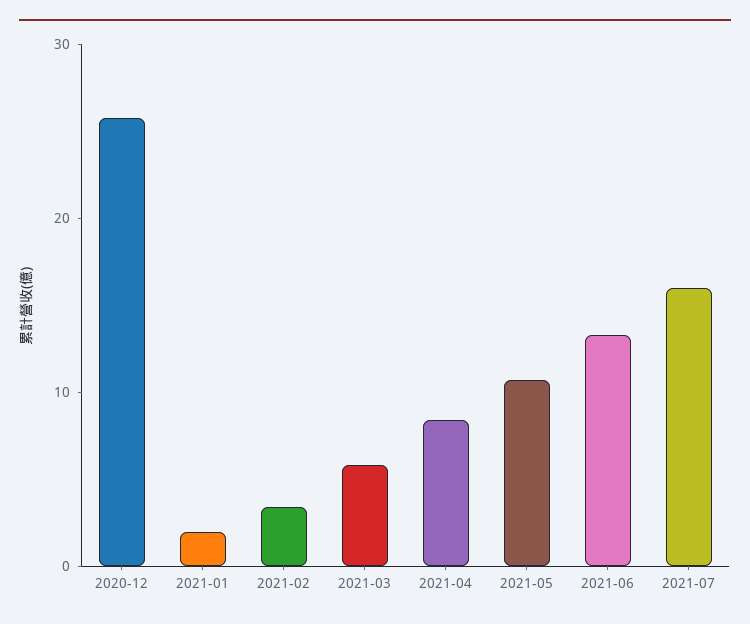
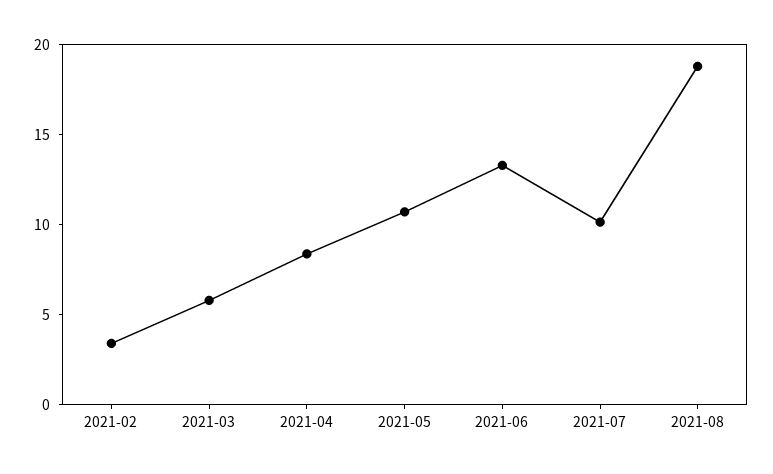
2020-12: 26 -> none
2021-01: 2 -> none
2021-07: 16 -> 10
2021-08: none -> 19

